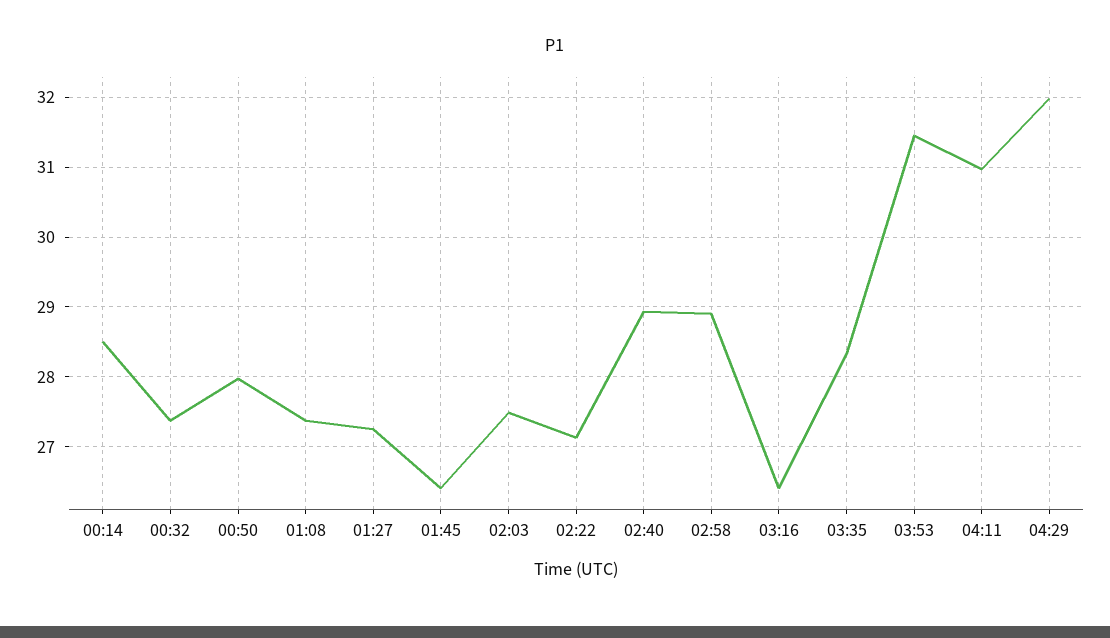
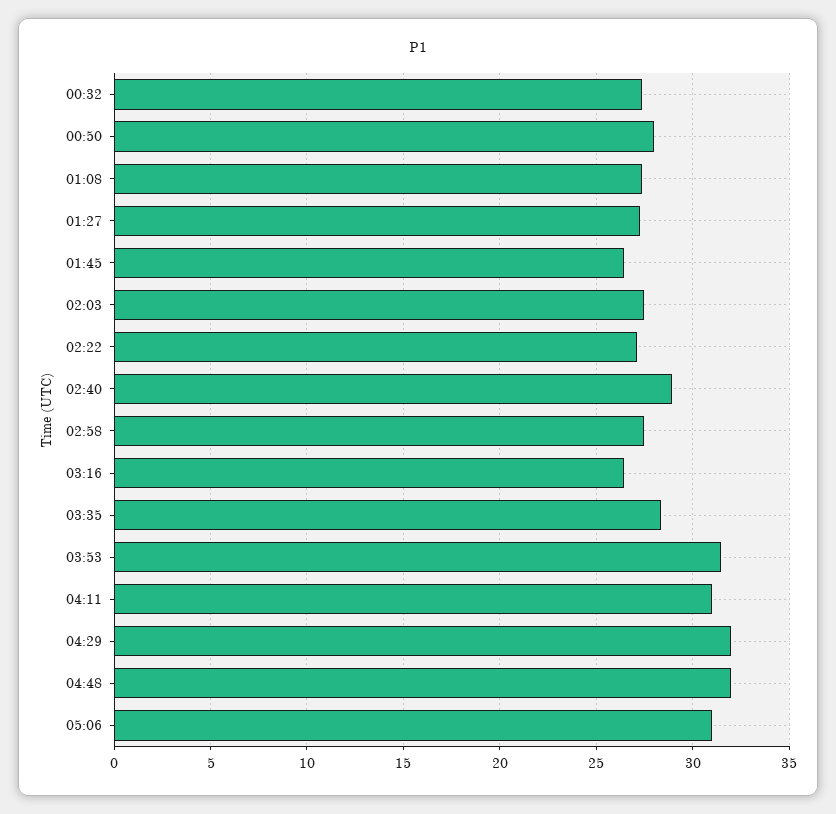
00:14: 28.5 -> none
02:58: 28.9 -> 27.5
04:48: none -> 32
05:06: none -> 31

